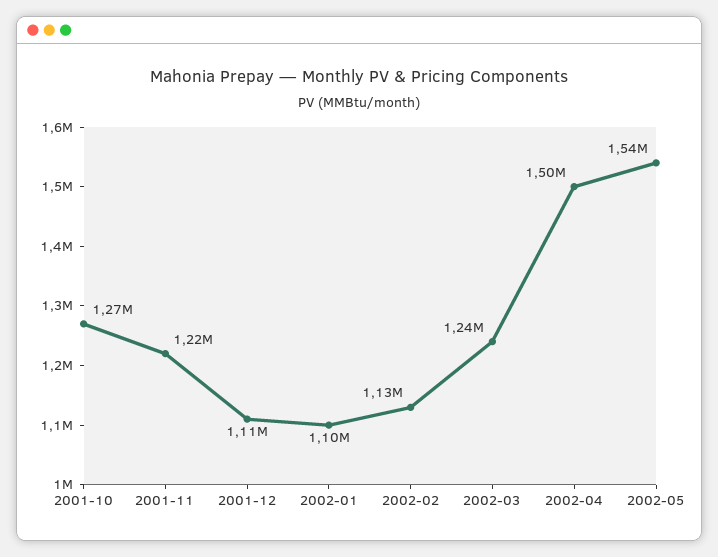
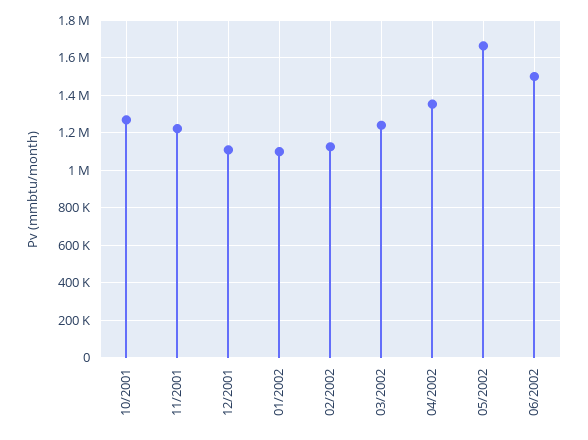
2002-04: 1500000 -> 1350000
2002-05: 1540000 -> 1650000
06/2002: none -> 1500000

